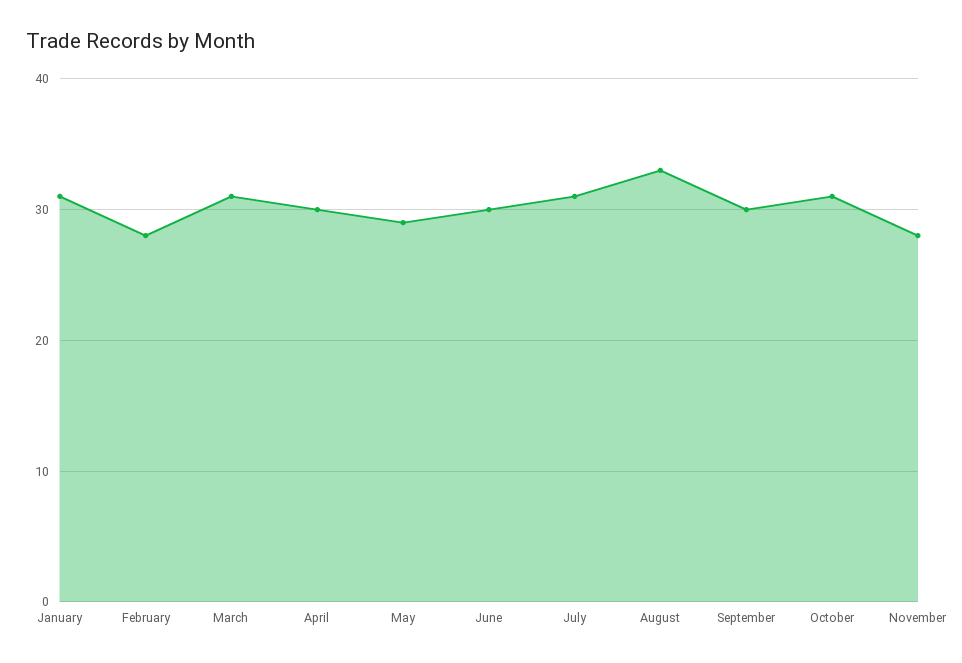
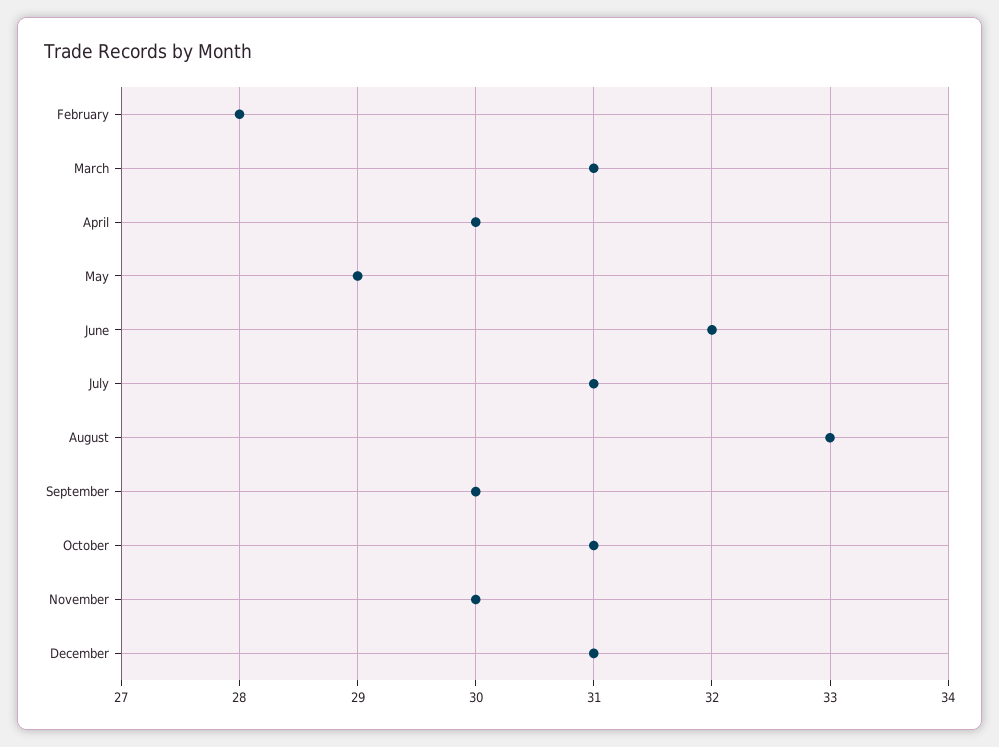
January: 31 -> none
June: 30 -> 32
November: 28 -> 30
December: none -> 31

